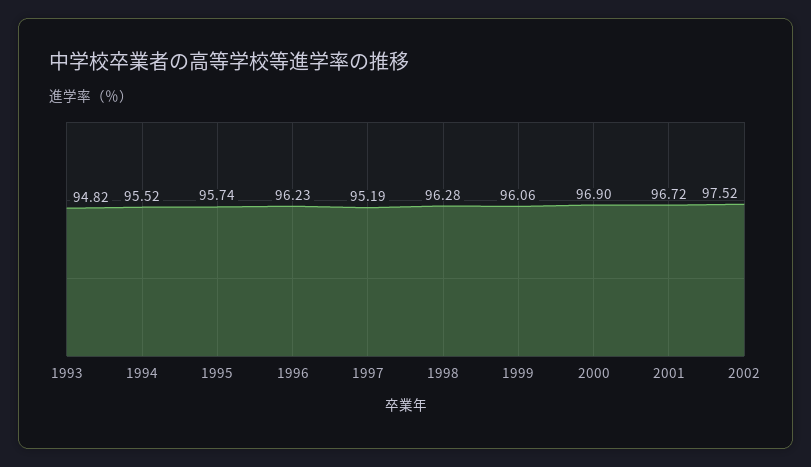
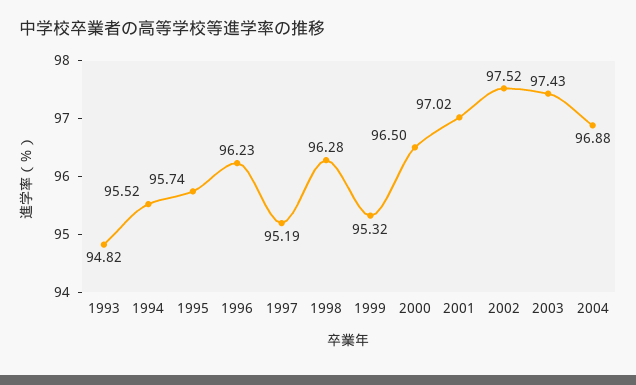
1999: 96.06 -> 95.32
2000: 96.9 -> 96.5
2001: 96.72 -> 97.02
2003: none -> 97.43
2004: none -> 96.88

